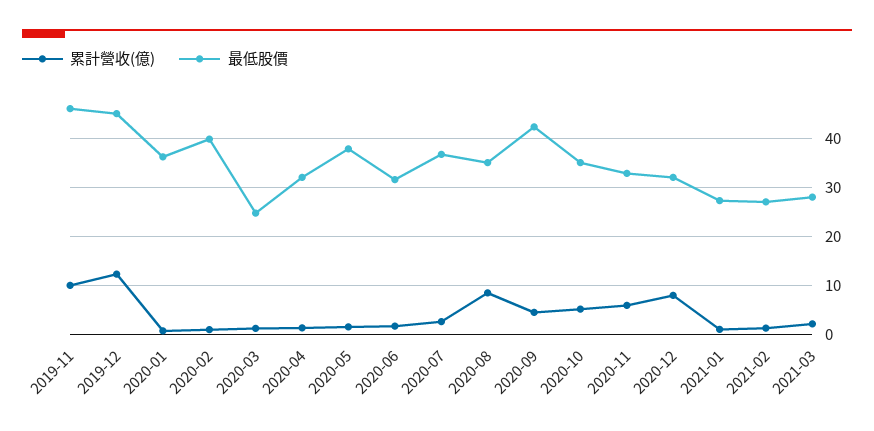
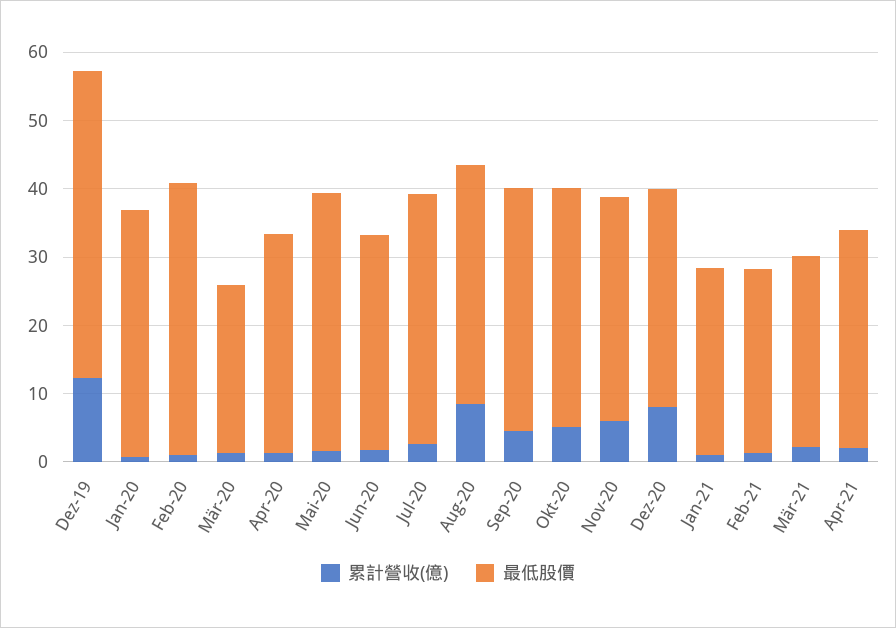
累計營收(億), 2019-11: 10 -> none
最低股價, 2019-11: 46 -> none
最低股價, 2020-09: 42 -> 36
累計營收(億), Apr-21: none -> 2
最低股價, Apr-21: none -> 32

